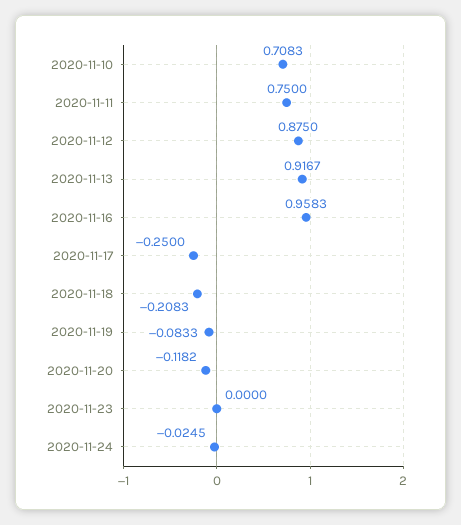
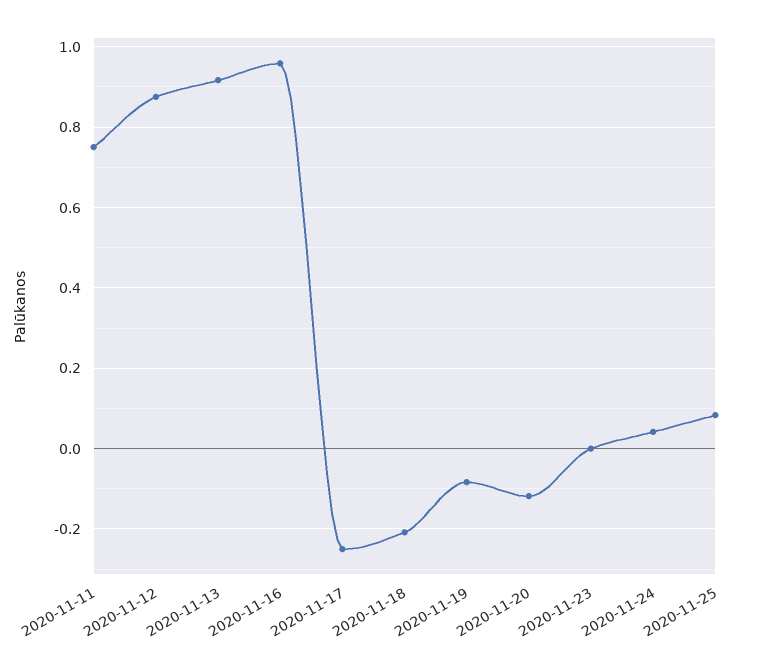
2020-11-10: 0.7083 -> none
2020-11-24: -0.0245 -> 0.04
2020-11-25: none -> 0.08

